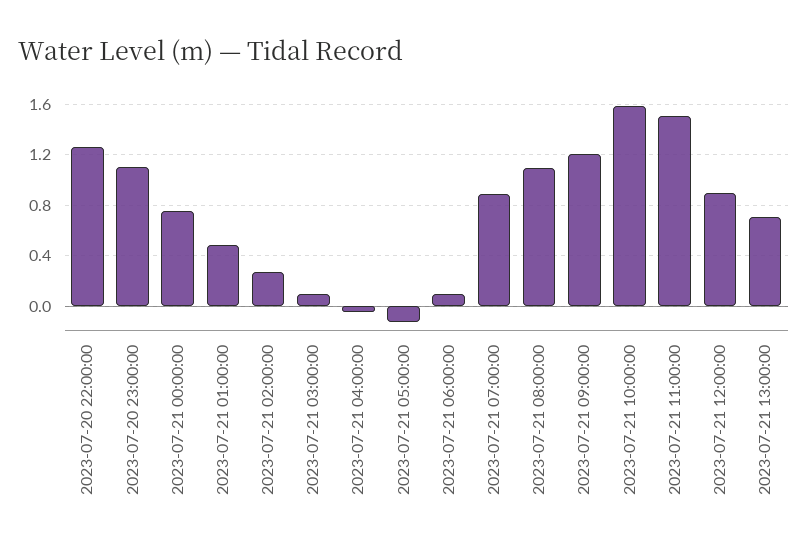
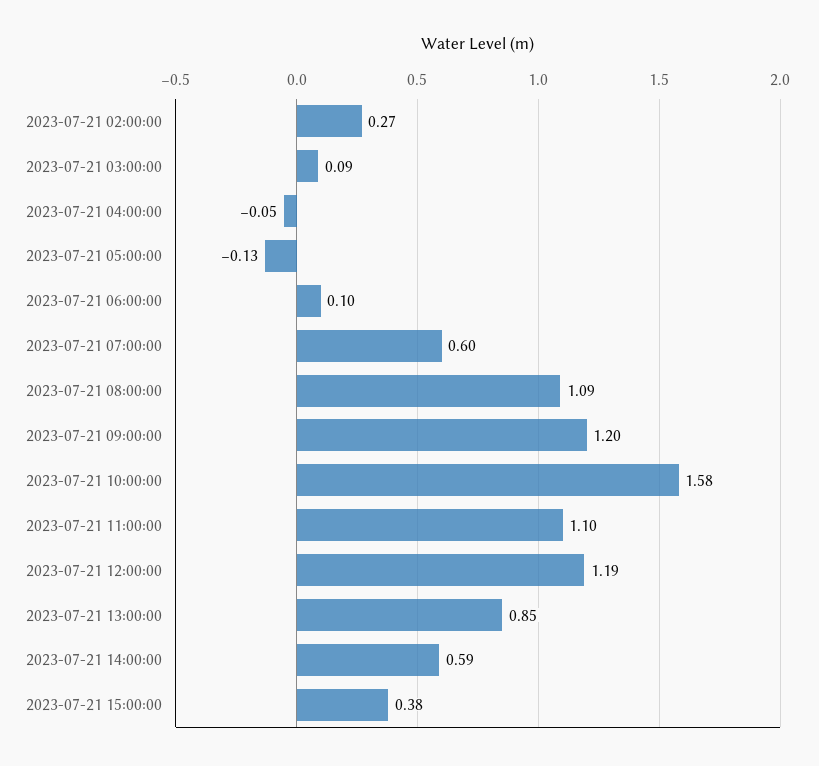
2023-07-20 22:00:00: 1.25 -> none
2023-07-20 23:00:00: 1.1 -> none
2023-07-21 00:00:00: 0.75 -> none
2023-07-21 01:00:00: 0.5 -> none
2023-07-21 07:00:00: 0.9 -> 0.6
2023-07-21 11:00:00: 1.5 -> 1.1
2023-07-21 12:00:00: 0.9 -> 1.19
2023-07-21 13:00:00: 0.7 -> 0.85
2023-07-21 14:00:00: none -> 0.59
2023-07-21 15:00:00: none -> 0.38

